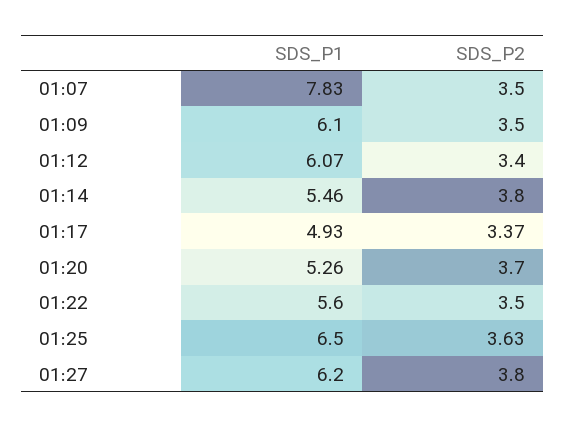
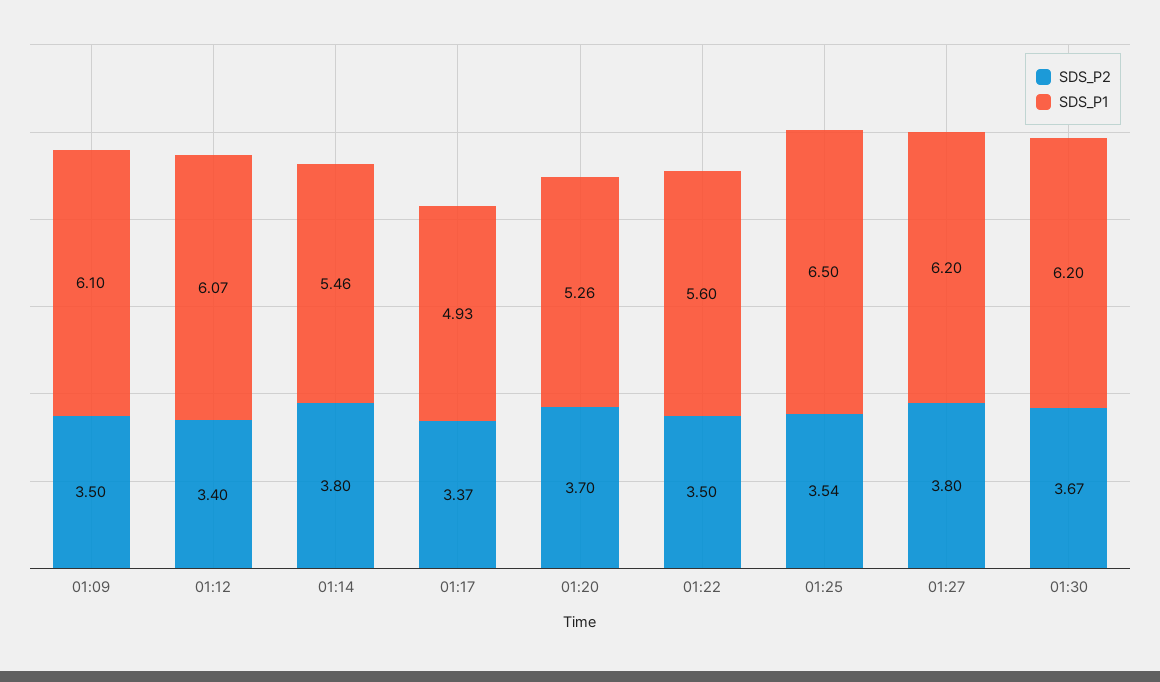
SDS_P1, 01:07: 7.83 -> none
SDS_P2, 01:07: 3.5 -> none
SDS_P2, 01:25: 3.63 -> 3.54
SDS_P2, 01:30: none -> 3.67
SDS_P1, 01:30: none -> 6.2

